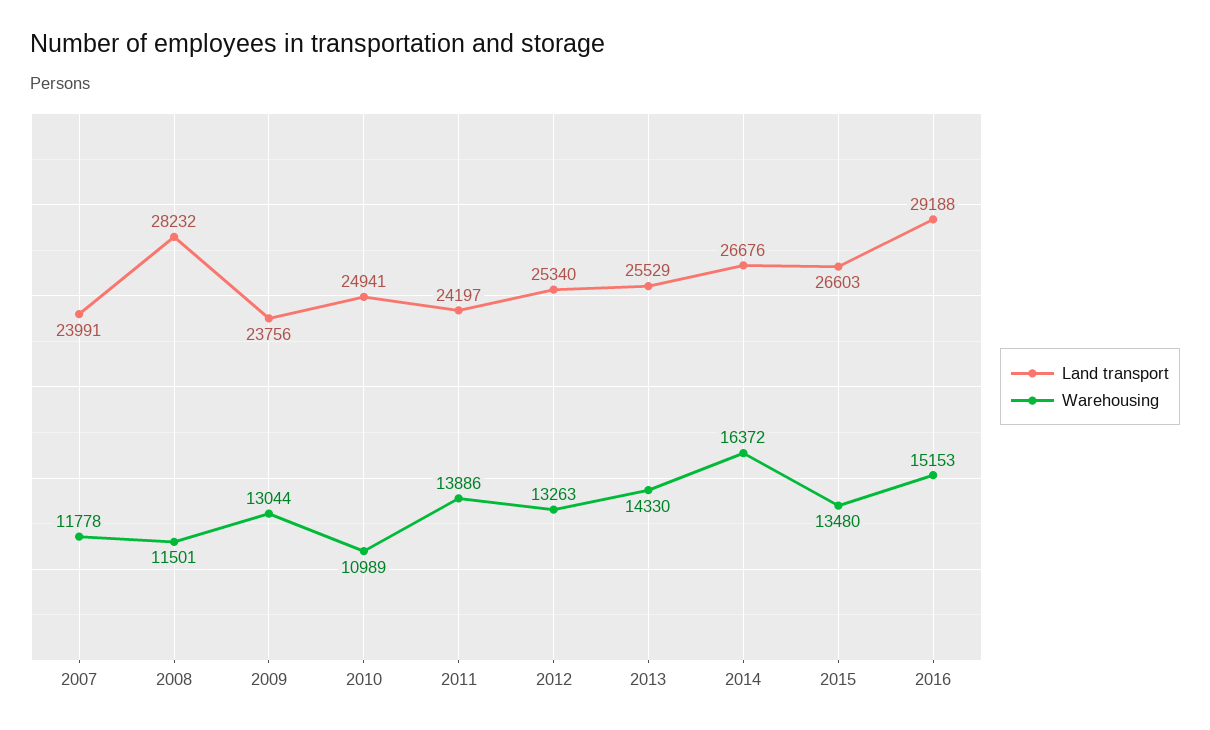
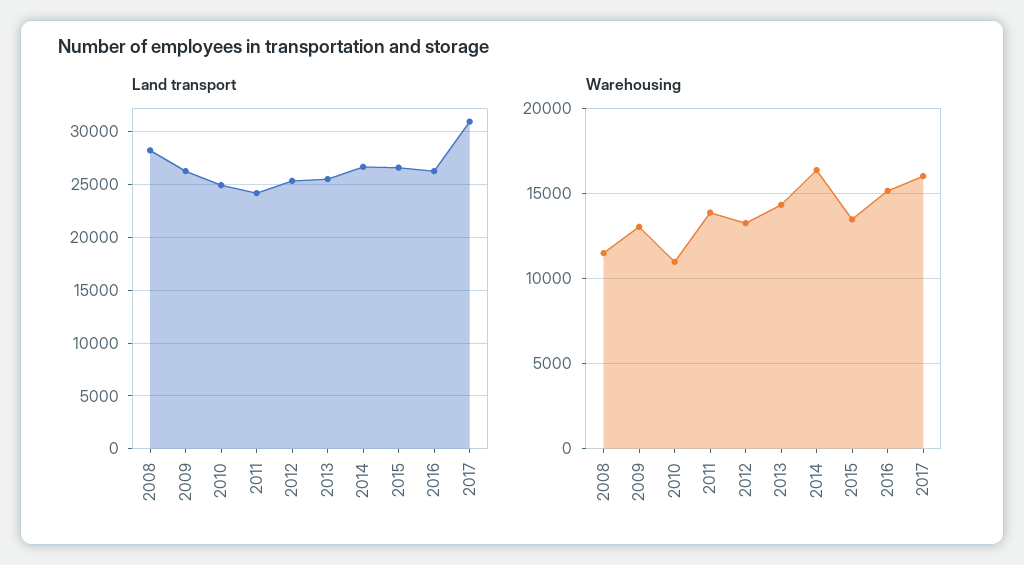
Land transport, 2007: 23991 -> none
Warehousing, 2007: 11778 -> none
Land transport, 2009: 23756 -> 26000
Land transport, 2016: 29188 -> 26000
Land transport, 2017: none -> 31000
Warehousing, 2017: none -> 16000

